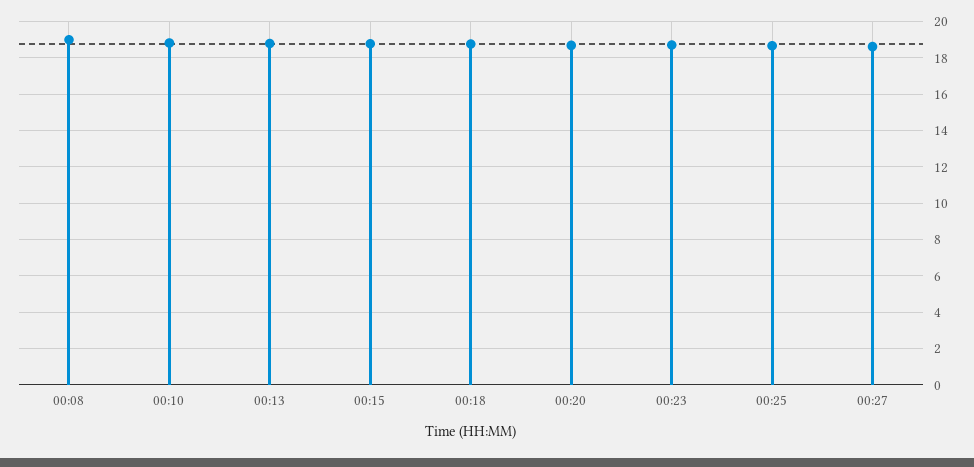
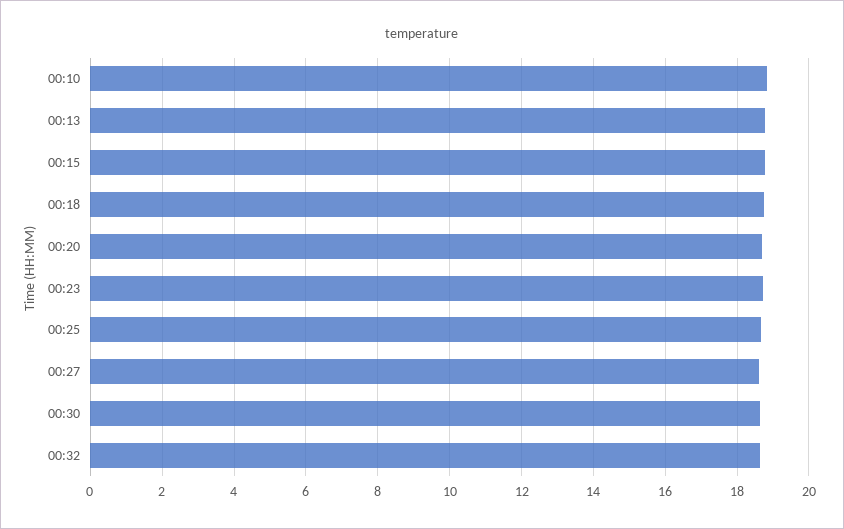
00:08: 19 -> none
00:30: none -> 18.6
00:32: none -> 18.6

